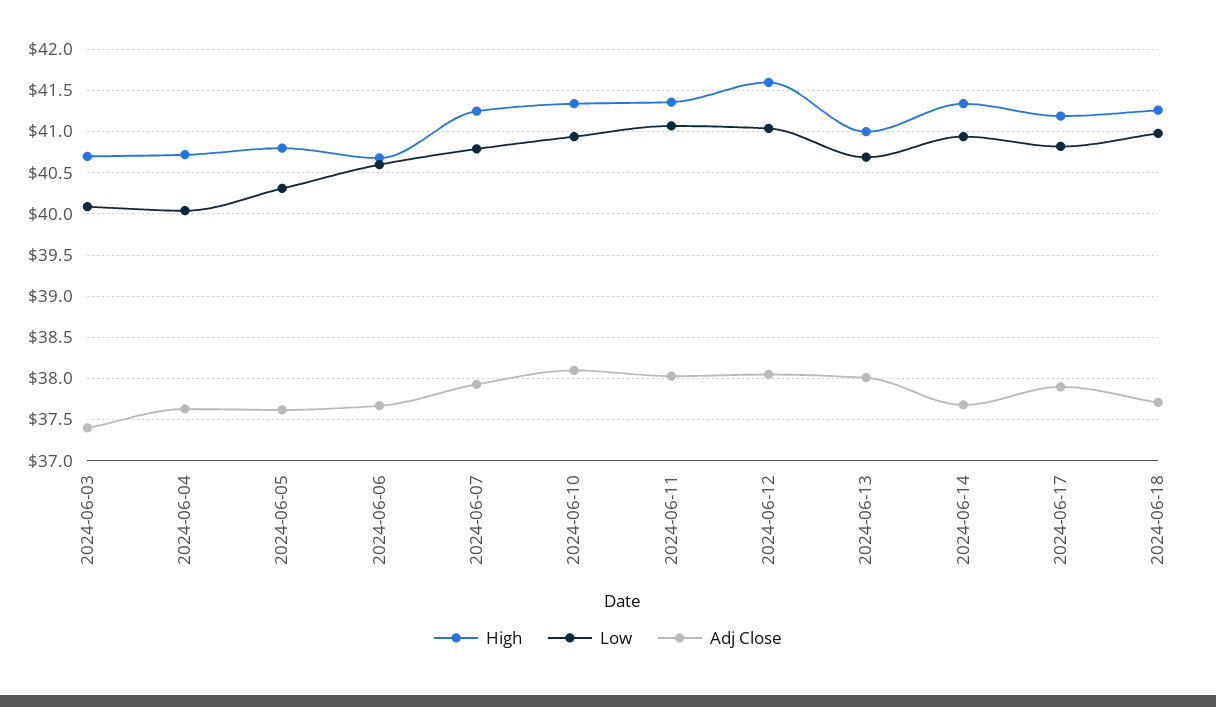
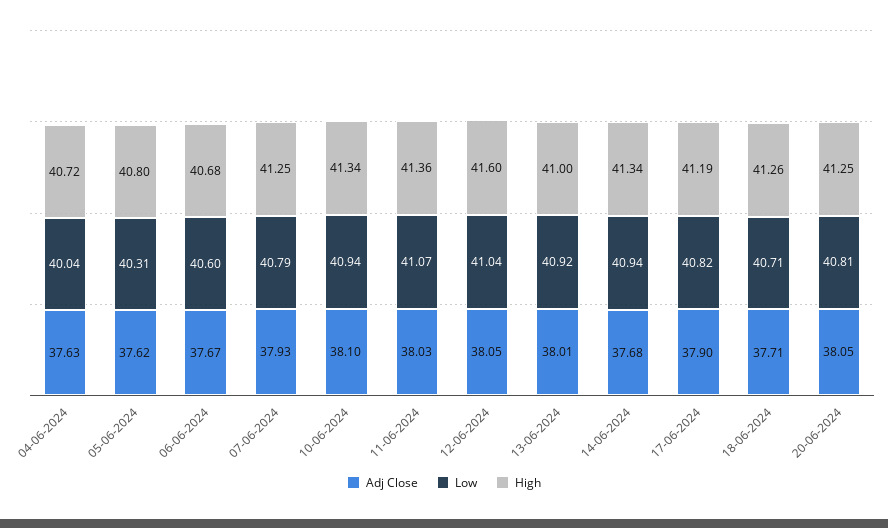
High, 2024-06-03: 40.7 -> none
Low, 2024-06-03: 40.1 -> none
Adj Close, 2024-06-03: 37.4 -> none
Low, 2024-06-13: 40.7 -> 40.92
Low, 2024-06-18: 41 -> 40.71
Adj Close, 20-06-2024: none -> 38.05
Low, 20-06-2024: none -> 40.81
High, 20-06-2024: none -> 41.25

